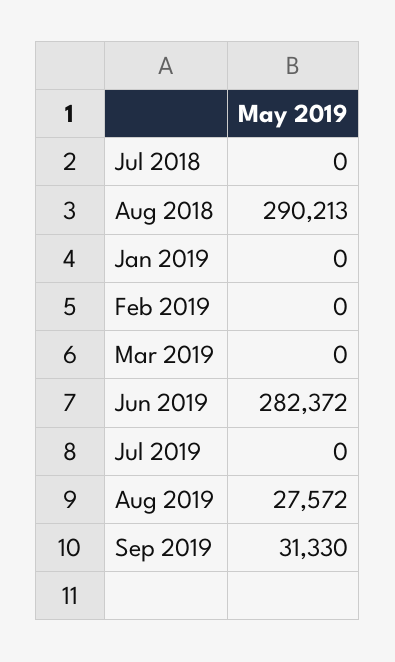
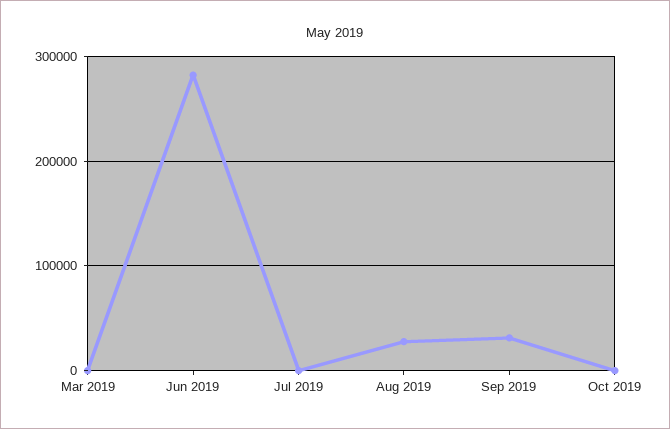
Jul 2018: 0 -> none
Aug 2018: 290213 -> none
Jan 2019: 0 -> none
Feb 2019: 0 -> none
Oct 2019: none -> 0

